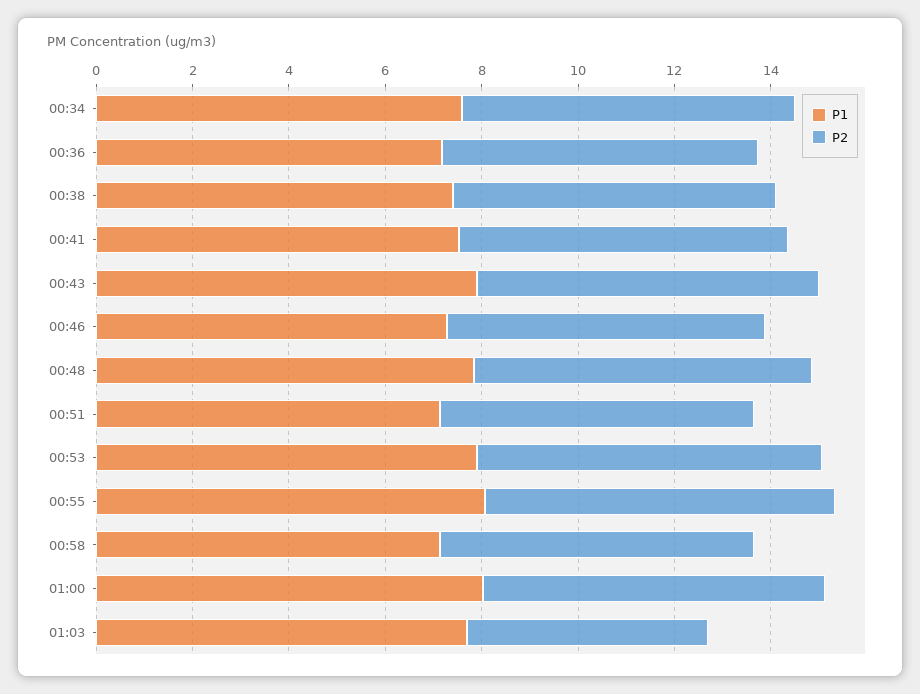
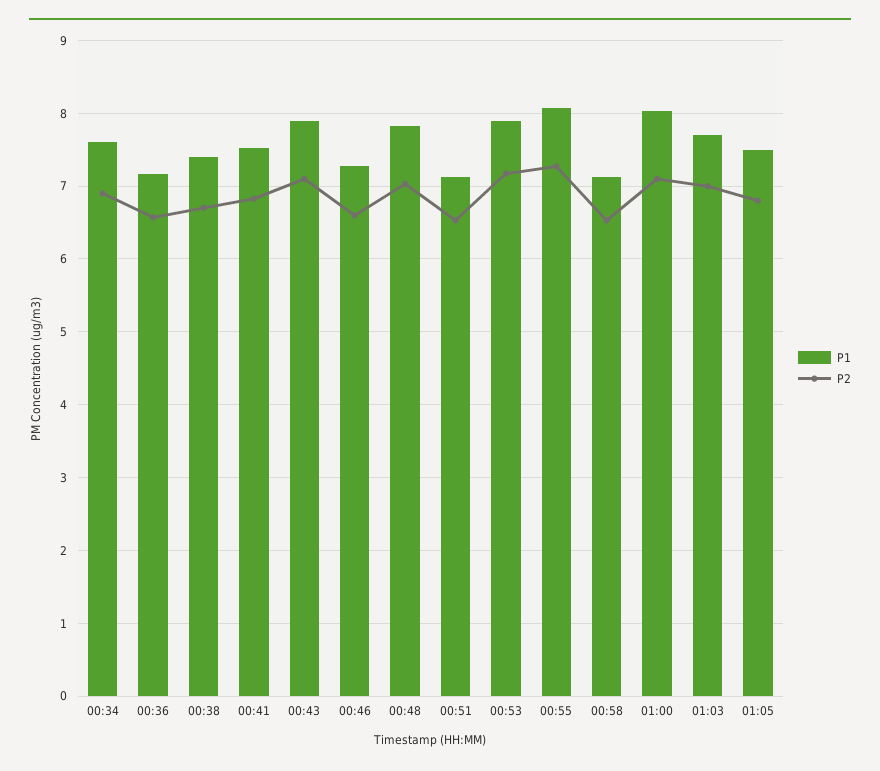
P2, 01:03: 5 -> 7
P1, 01:05: none -> 7.5
P2, 01:05: none -> 6.8

